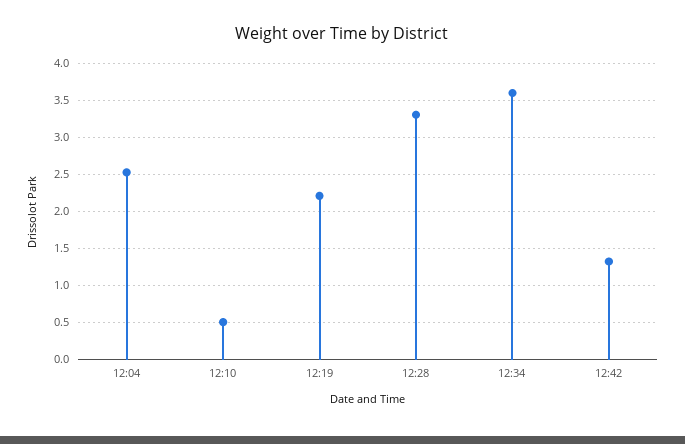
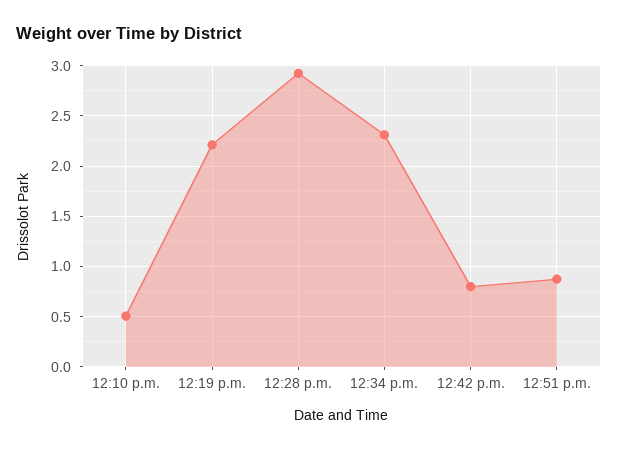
12:04: 2.5 -> none
12:28: 3.3 -> 2.9
12:34: 3.6 -> 2.3
12:42: 1.3 -> 0.8
12:51 p.m.: none -> 0.9

